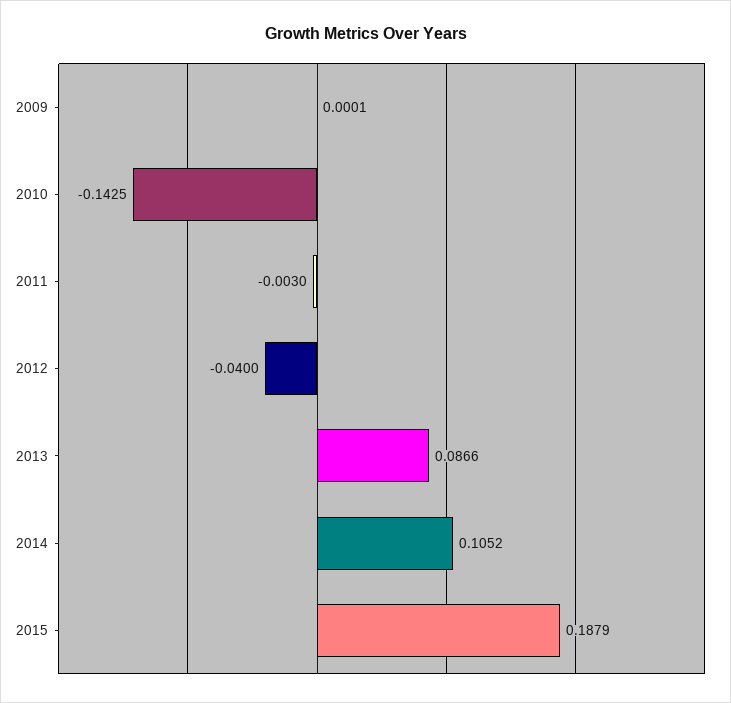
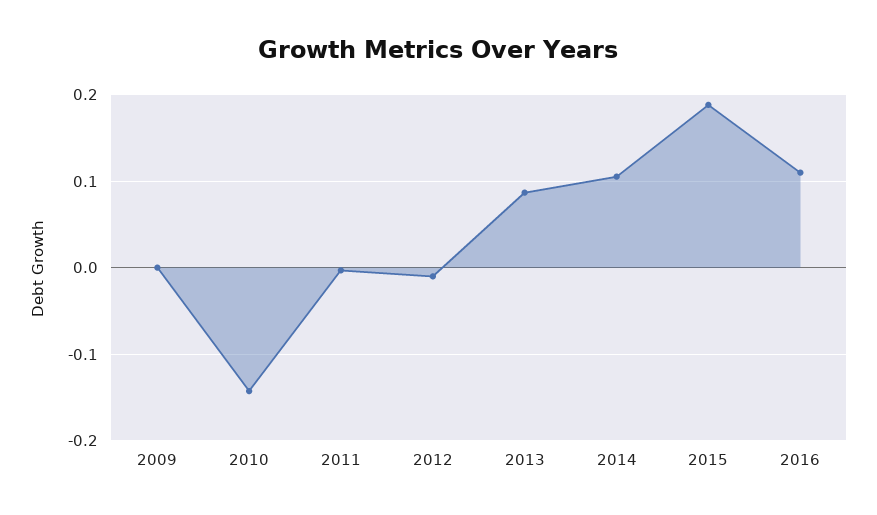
2012: -0.04 -> -0.01
2016: none -> 0.11

